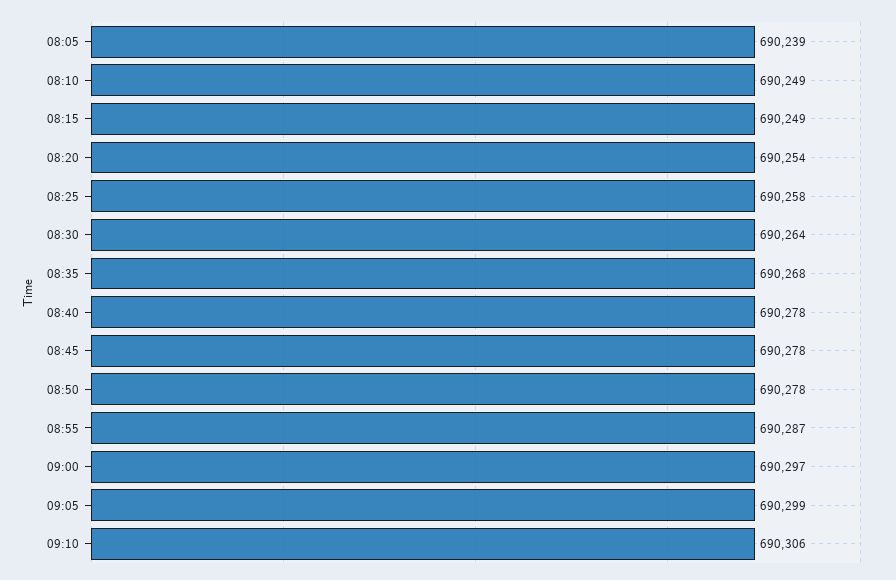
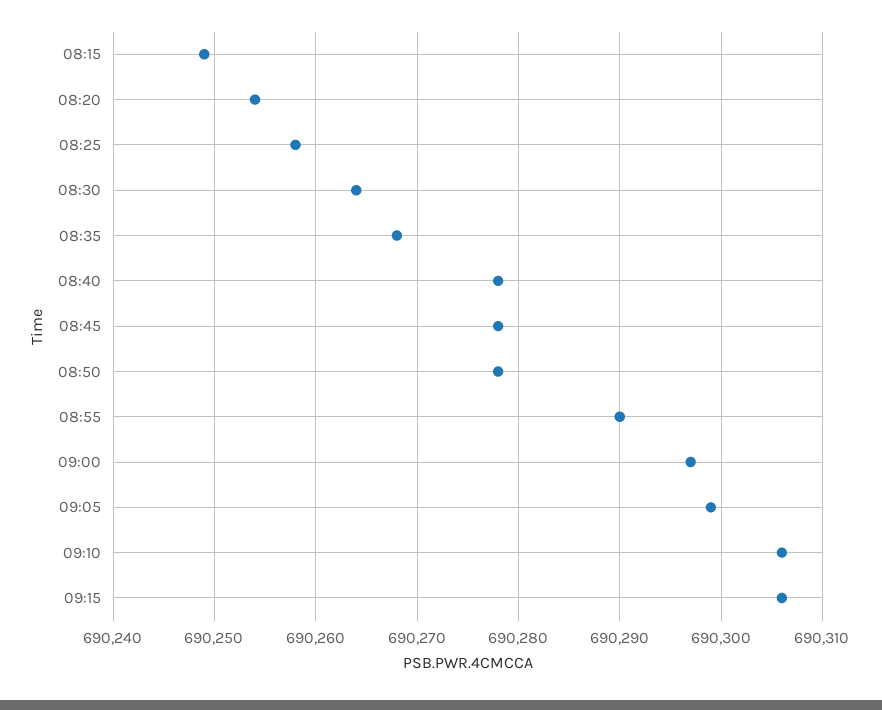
08:05: 690239 -> none
08:10: 690249 -> none
08:55: 690287 -> 690290
09:15: none -> 690306

